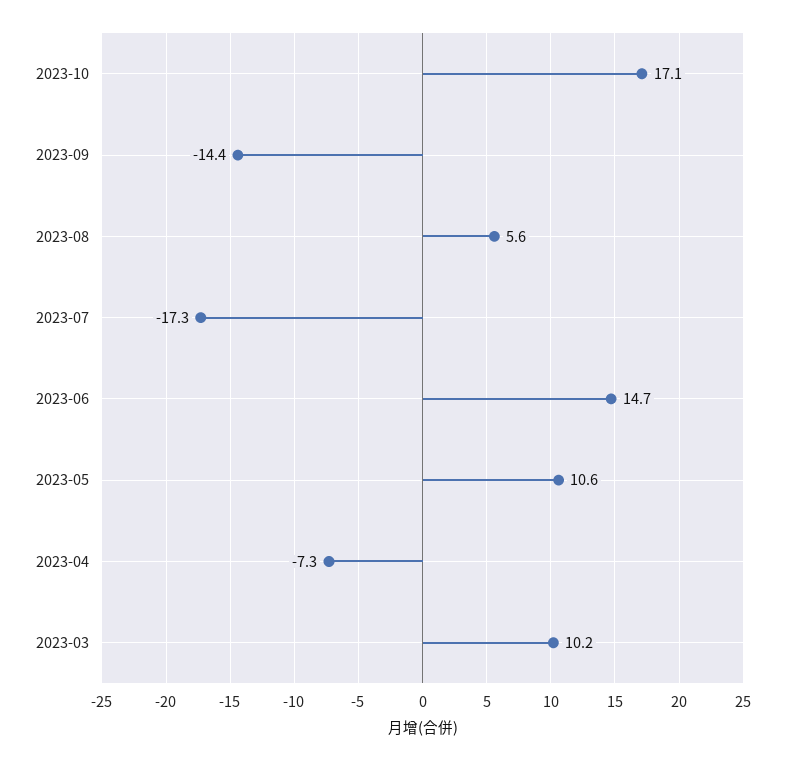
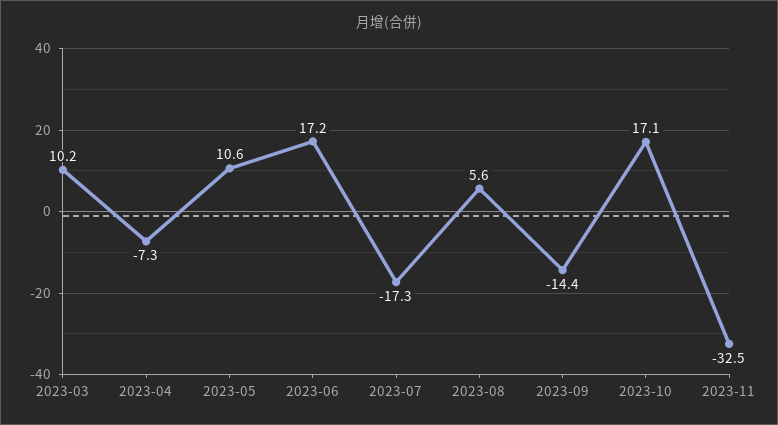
2023-06: 14.7 -> 17.2
2023-11: none -> -32.5

